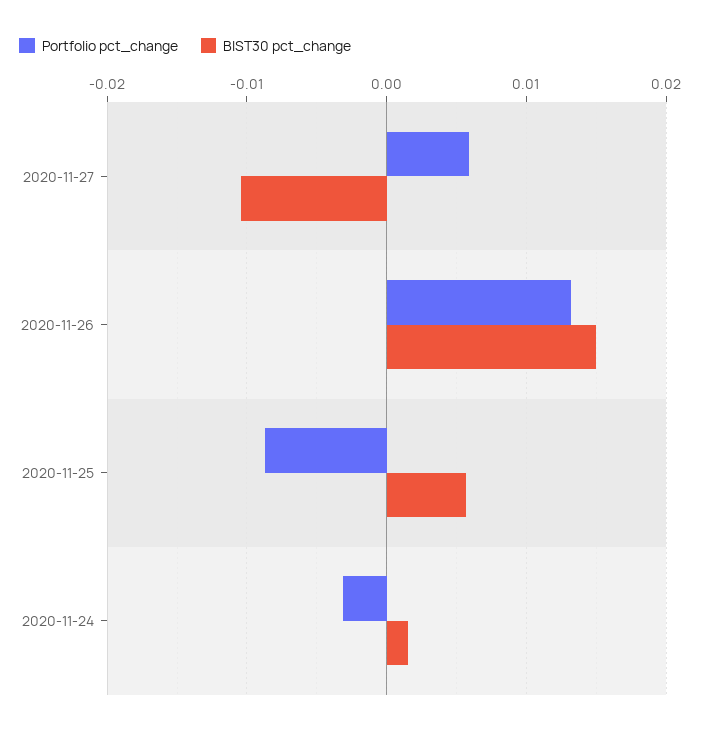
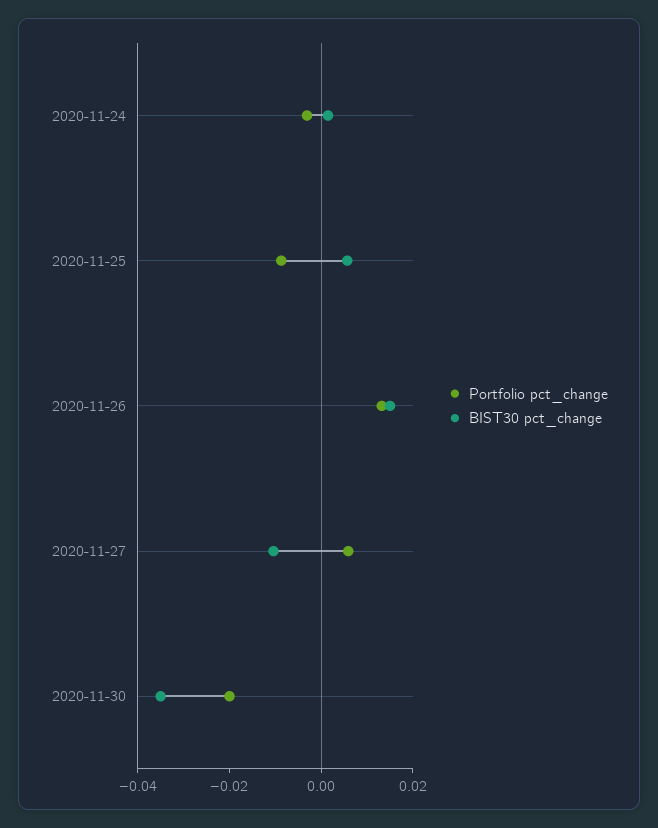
Portfolio pct_change, 2020-11-30: none -> -0.02
BIST30 pct_change, 2020-11-30: none -> -0.035

